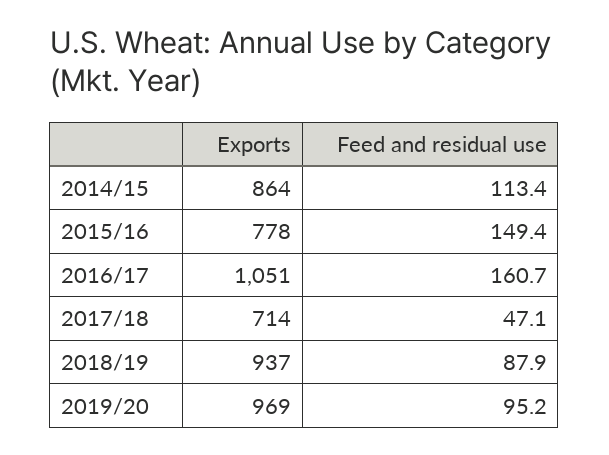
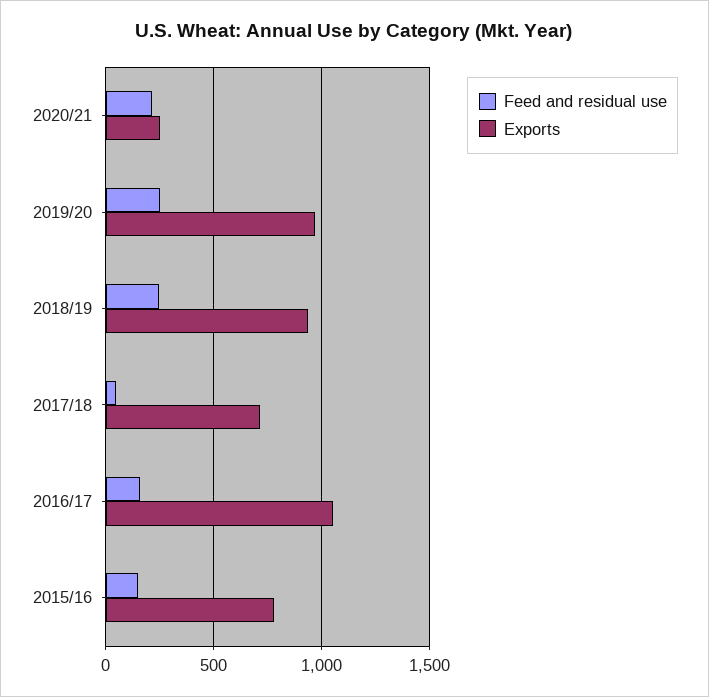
Exports, 2014/15: 864 -> none
Feed and residual use, 2014/15: 113.4 -> none
Feed and residual use, 2018/19: 87.9 -> 250
Feed and residual use, 2019/20: 95.2 -> 250
Feed and residual use, 2020/21: none -> 200
Exports, 2020/21: none -> 250

